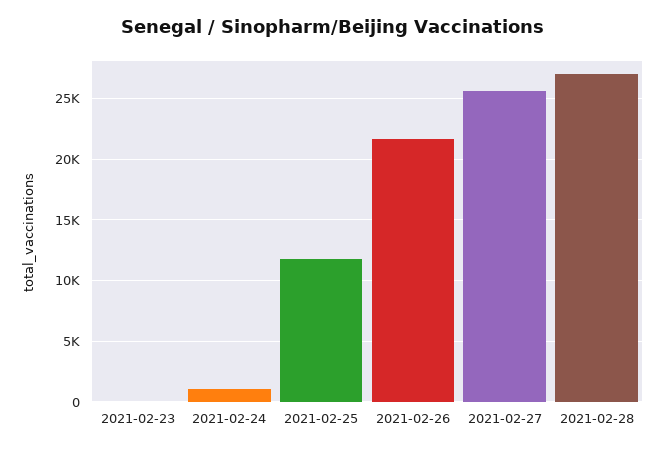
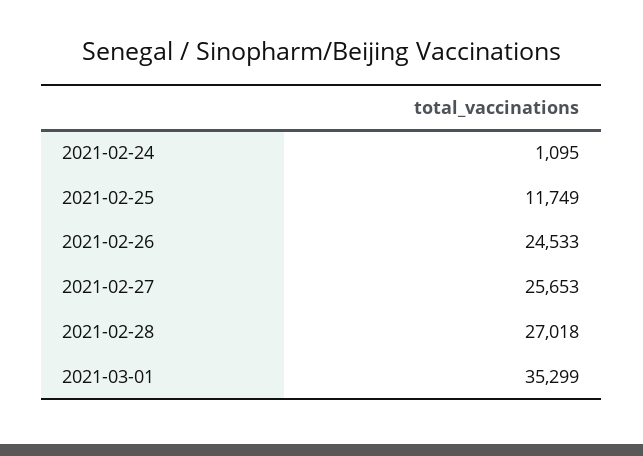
2021-02-23: 0 -> none
2021-02-26: 21500 -> 24533
2021-03-01: none -> 35299

